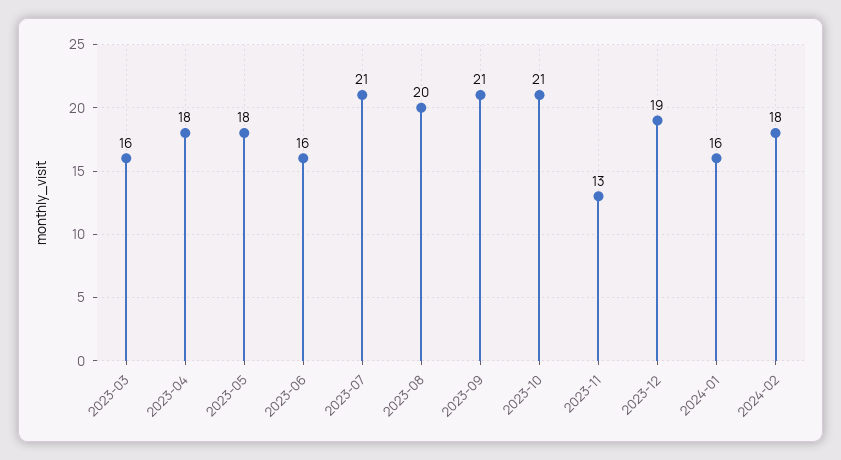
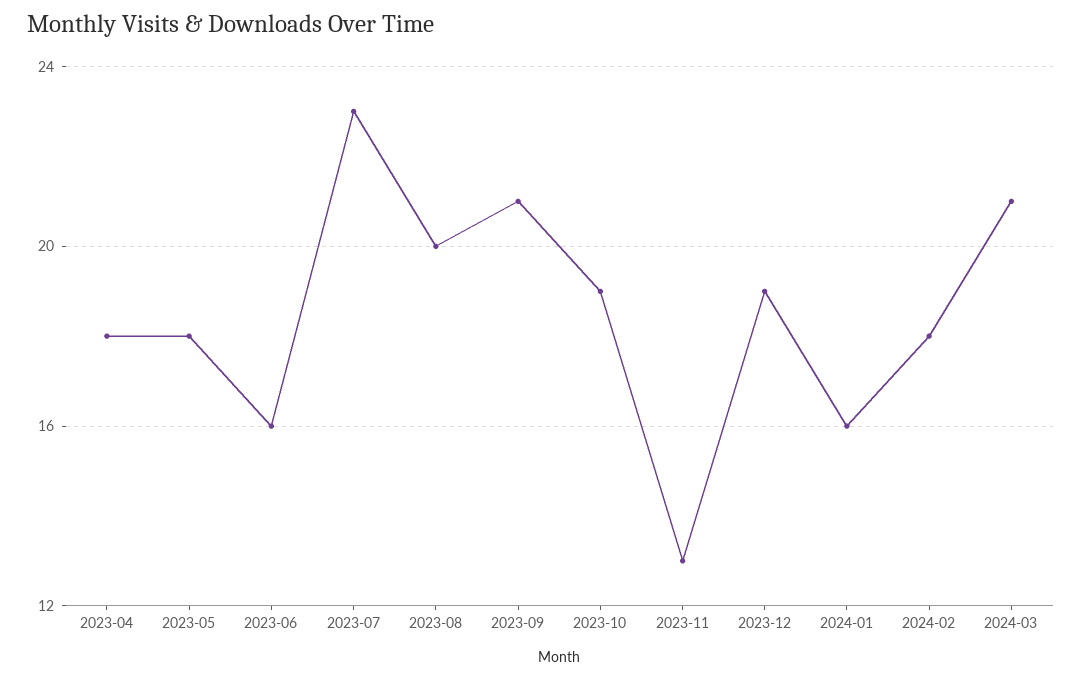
2023-03: 16 -> none
2023-07: 21 -> 23
2023-10: 21 -> 19
2024-03: none -> 21

